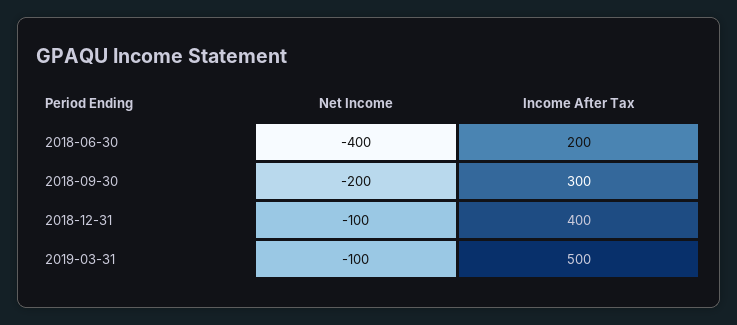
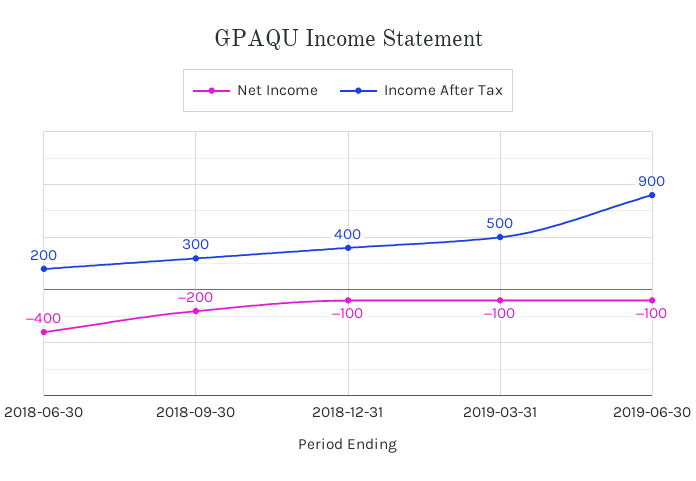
Net Income, 2019-06-30: none -> -100
Income After Tax, 2019-06-30: none -> 900

